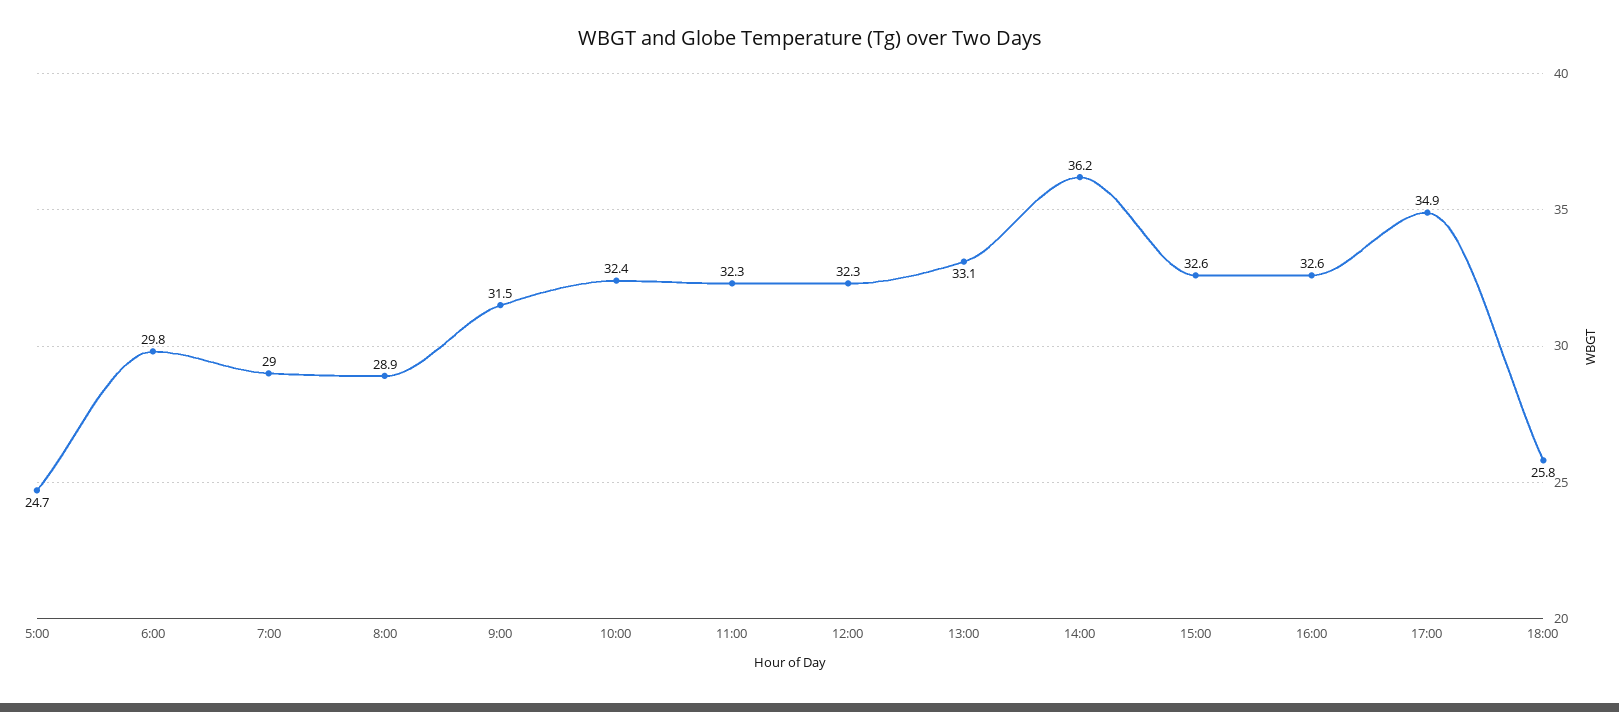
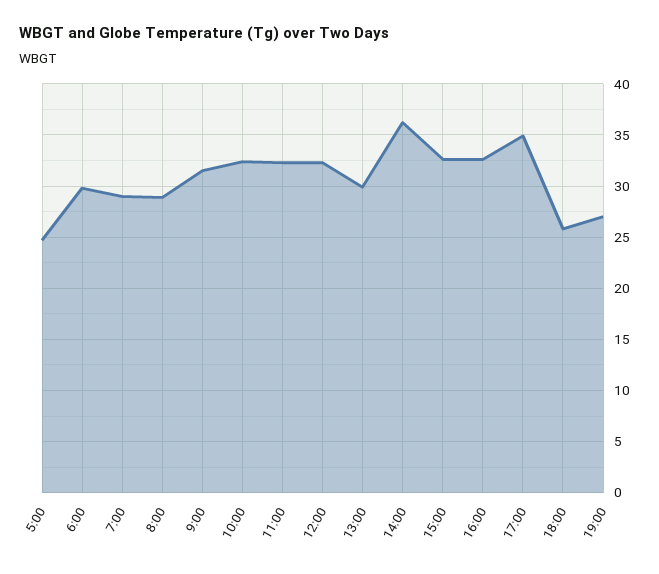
13:00: 33.1 -> 30
19:00: none -> 27

